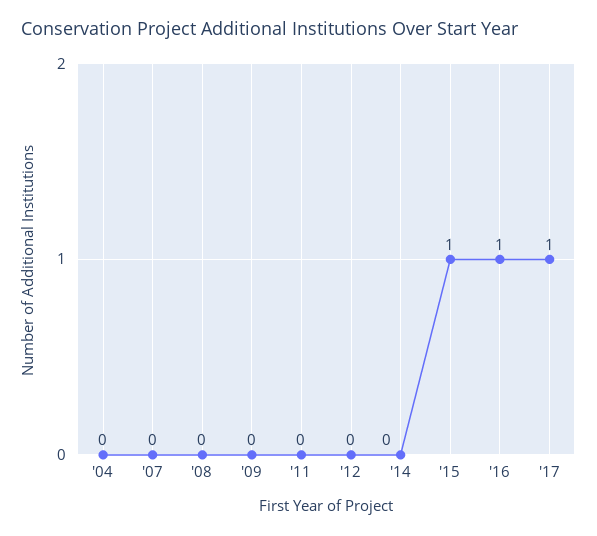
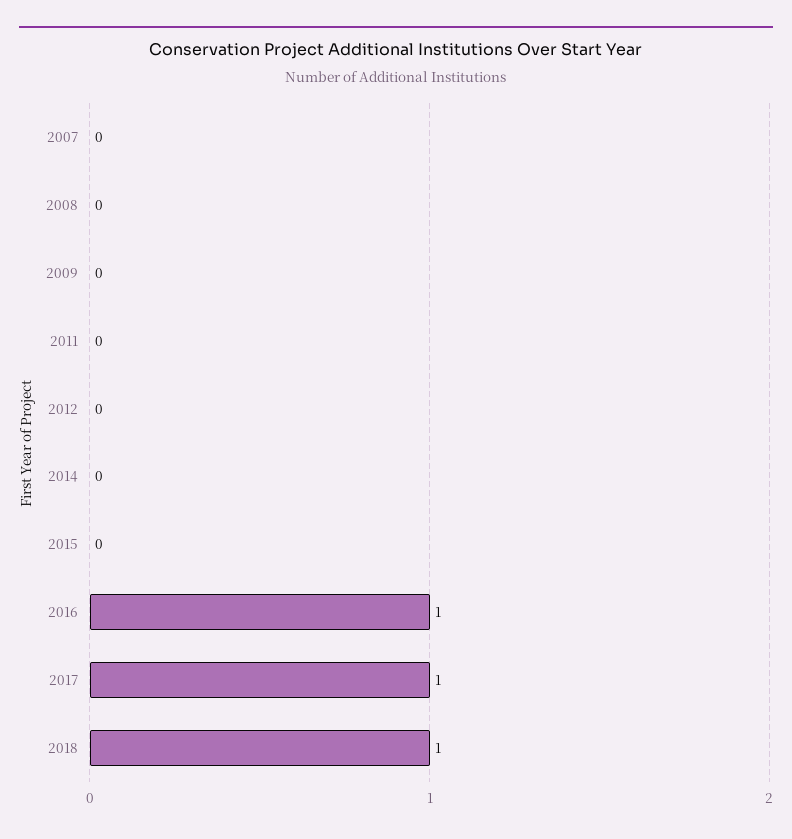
'04: 0 -> none
'15: 1 -> 0
2018: none -> 1

